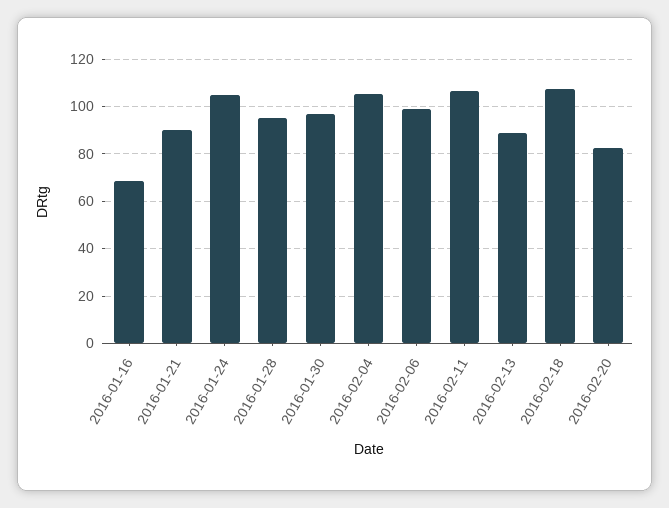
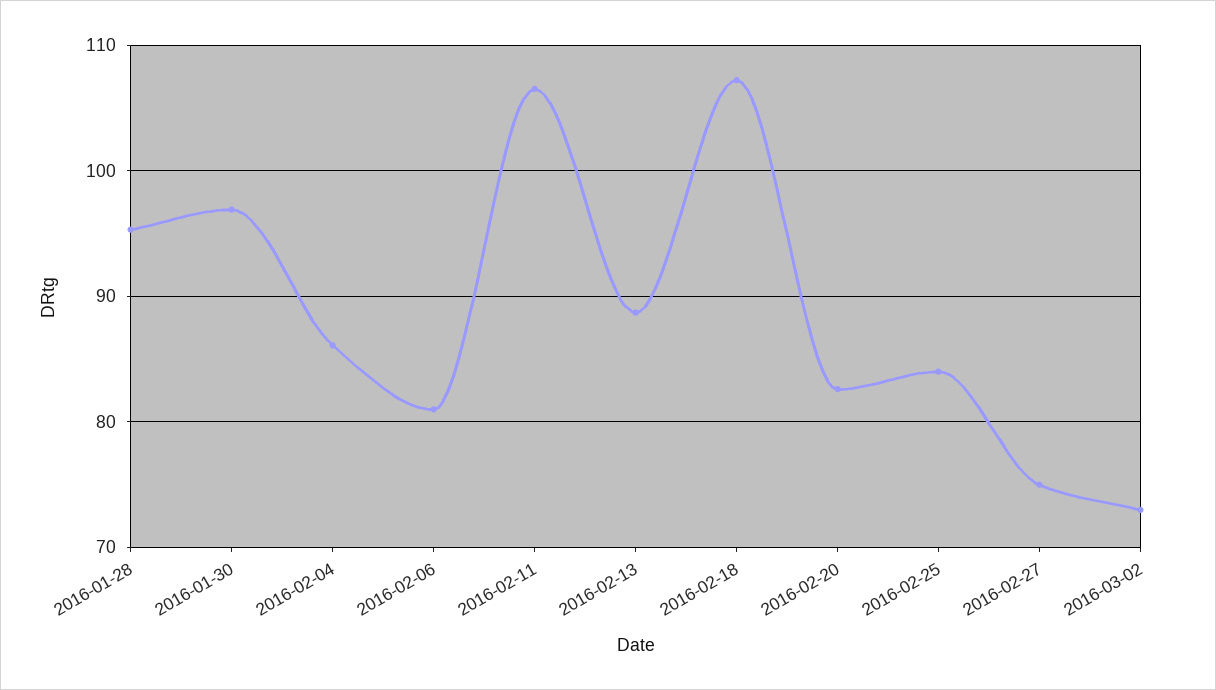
2016-01-16: 70 -> none
2016-01-21: 90 -> none
2016-01-24: 105 -> none
2016-02-04: 105 -> 86
2016-02-06: 100 -> 81
2016-02-25: none -> 84
2016-02-27: none -> 75
2016-03-02: none -> 73

